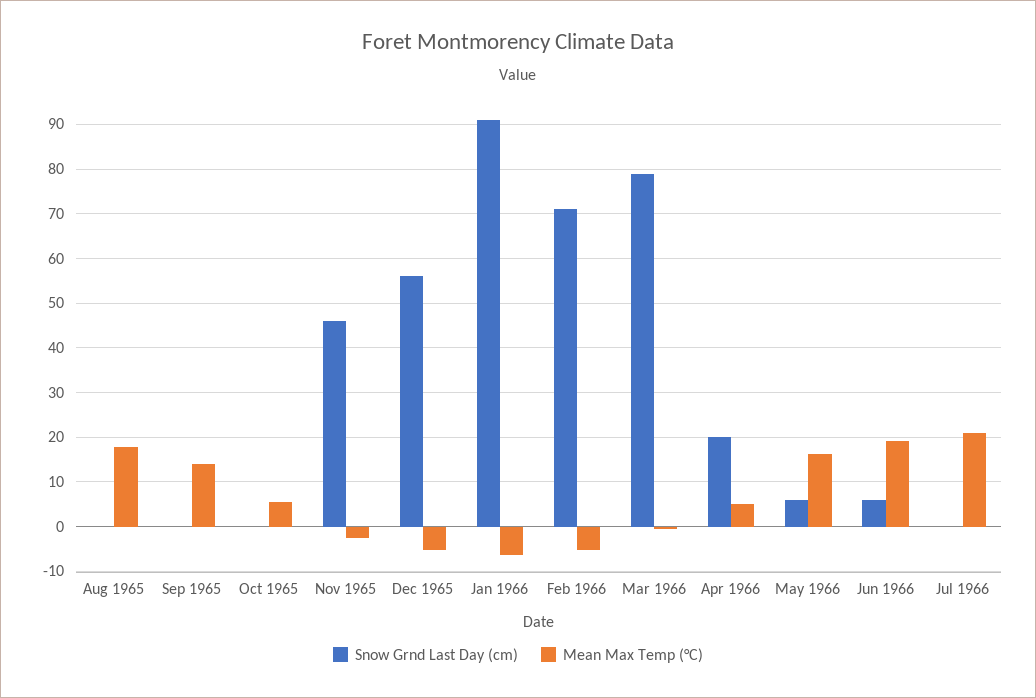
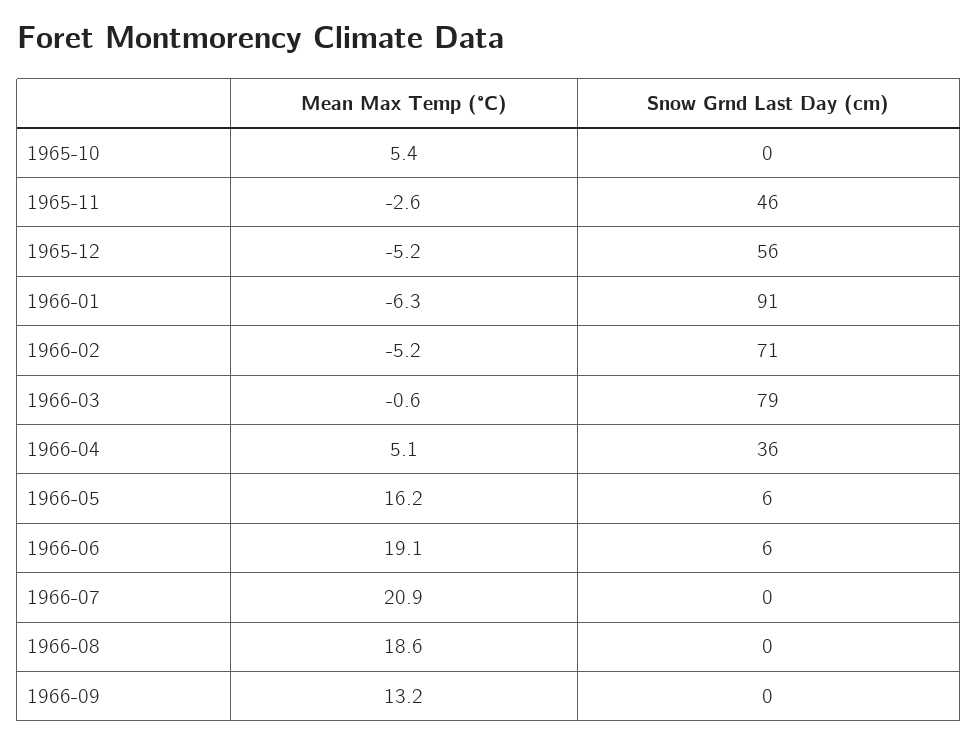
Snow Grnd Last Day (cm), Aug 1965: 0 -> none
Mean Max Temp (°C), Aug 1965: 18 -> none
Snow Grnd Last Day (cm), Sep 1965: 0 -> none
Mean Max Temp (°C), Sep 1965: 14 -> none
Snow Grnd Last Day (cm), Apr 1966: 20 -> 36
Mean Max Temp (°C), 1966-08: none -> 18.6
Snow Grnd Last Day (cm), 1966-08: none -> 0
Mean Max Temp (°C), 1966-09: none -> 13.2
Snow Grnd Last Day (cm), 1966-09: none -> 0

